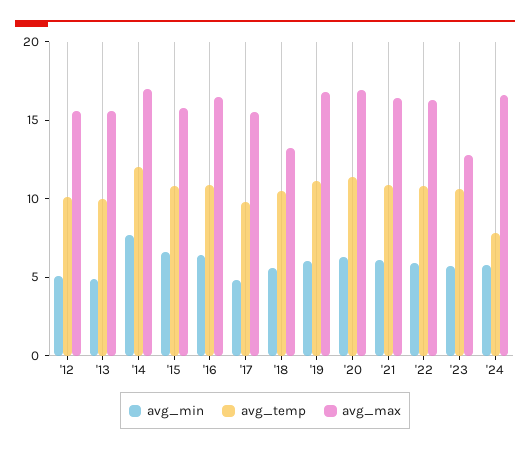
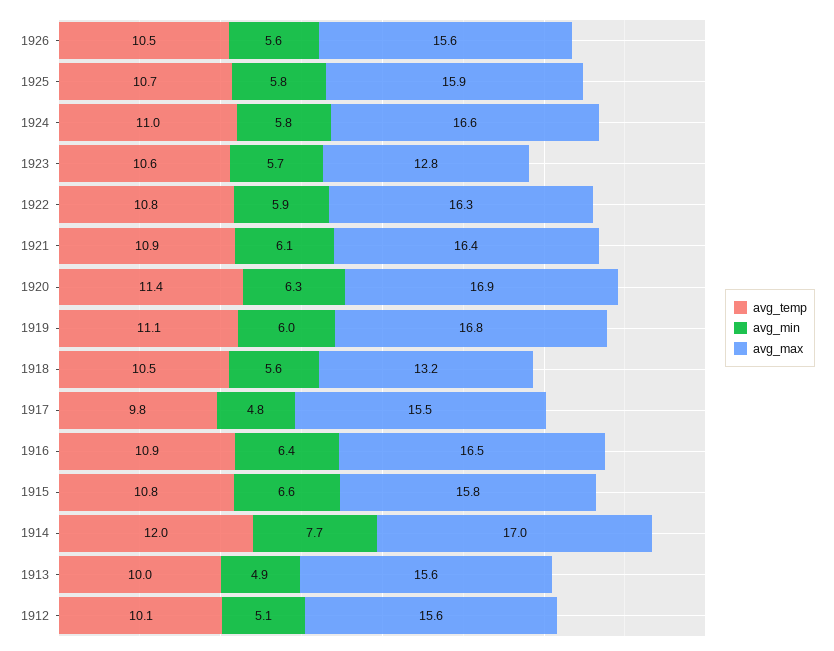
avg_temp, '24: 8 -> 11
avg_temp, 1926: none -> 10.5
avg_min, 1926: none -> 5.6
avg_max, 1926: none -> 15.6
avg_temp, 1925: none -> 10.7
avg_min, 1925: none -> 5.8
avg_max, 1925: none -> 15.9

